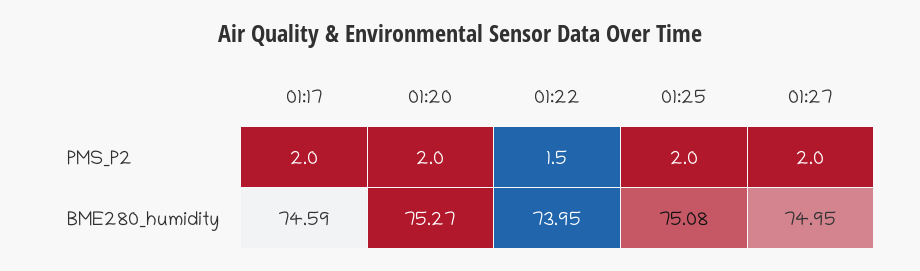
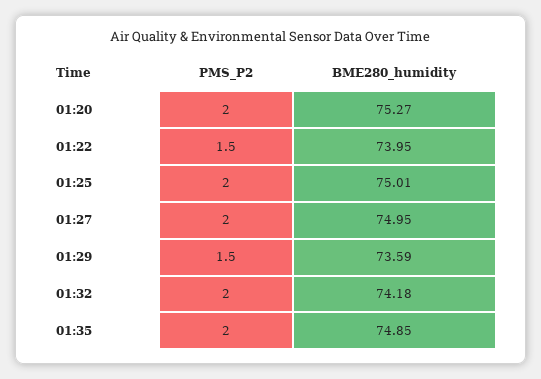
01:17, PMS_P2: 2 -> none
01:17, BME280_humidity: 74.59 -> none
01:25, BME280_humidity: 75.08 -> 75.01
01:29, PMS_P2: none -> 1.5
01:29, BME280_humidity: none -> 73.59
01:32, PMS_P2: none -> 2
01:32, BME280_humidity: none -> 74.18
01:35, PMS_P2: none -> 2
01:35, BME280_humidity: none -> 74.85

